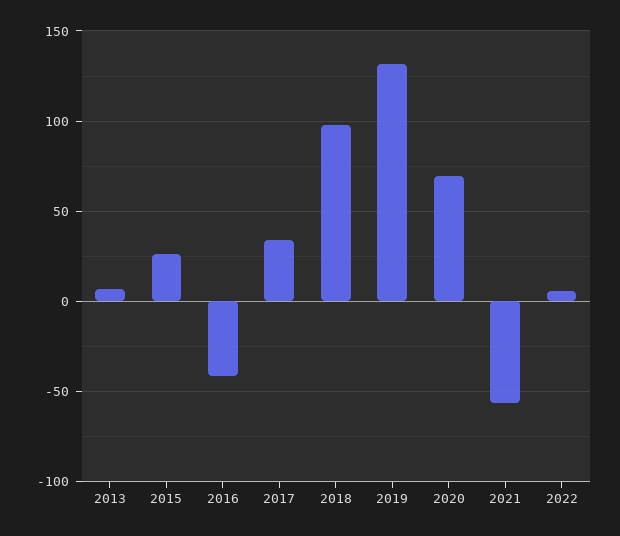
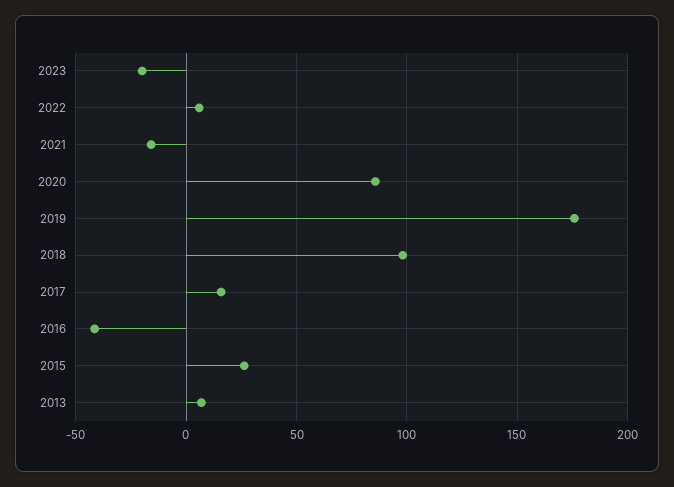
2017: 35 -> 15
2019: 130 -> 175
2020: 70 -> 85
2021: -55 -> -15
2023: none -> -20

